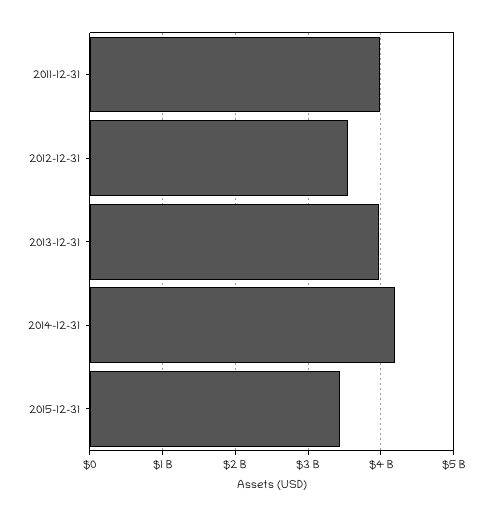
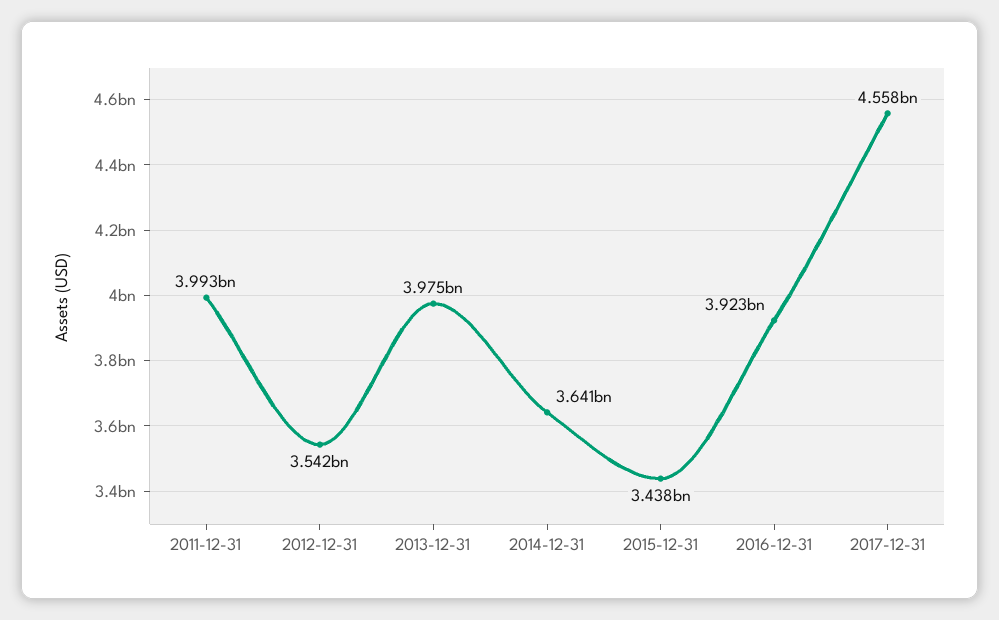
2014-12-31: 4200000000 -> 3641000000
2016-12-31: none -> 3923000000
2017-12-31: none -> 4558000000

